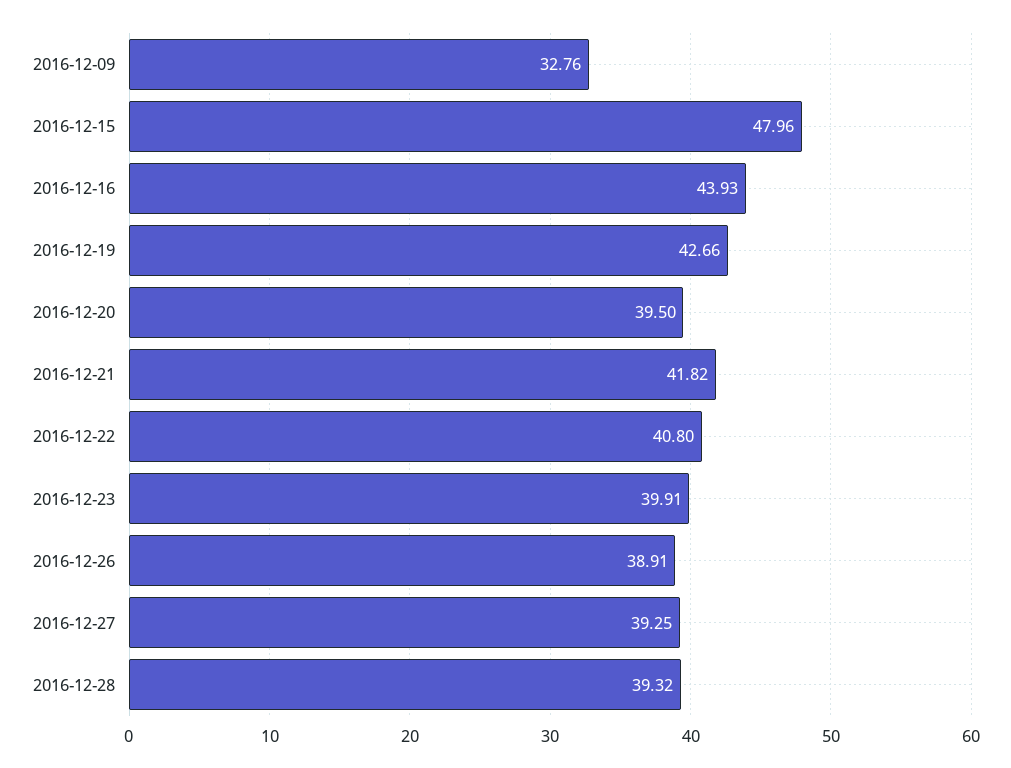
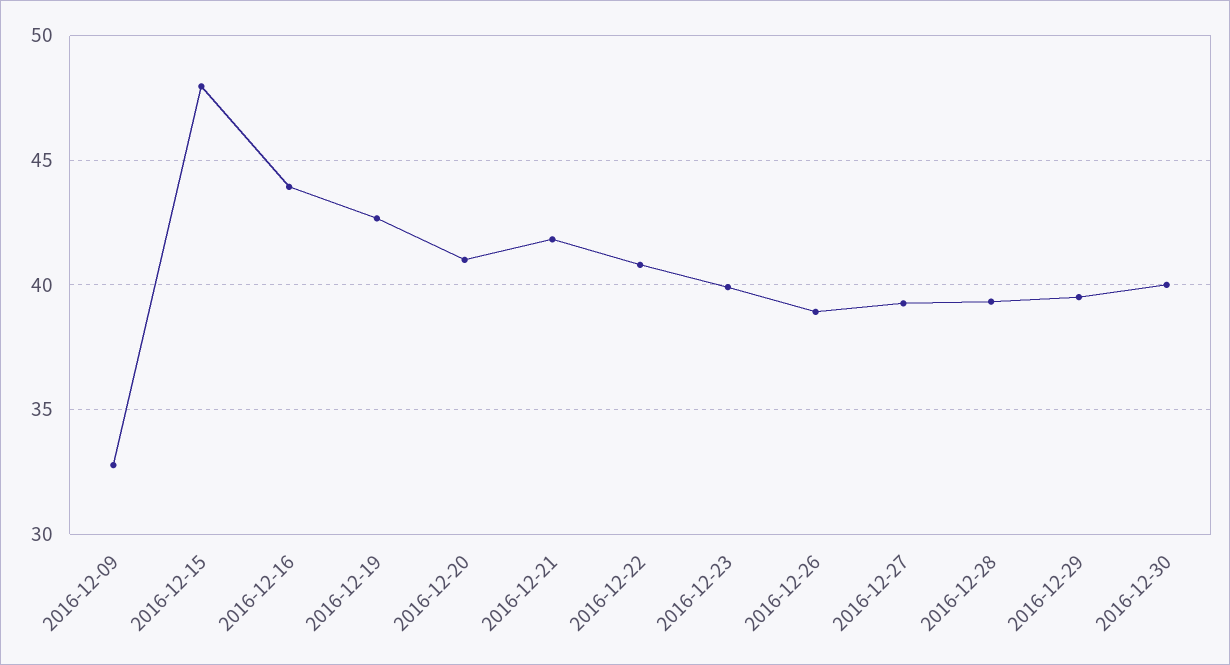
2016-12-20: 39.5 -> 41
2016-12-29: none -> 39.5
2016-12-30: none -> 40

